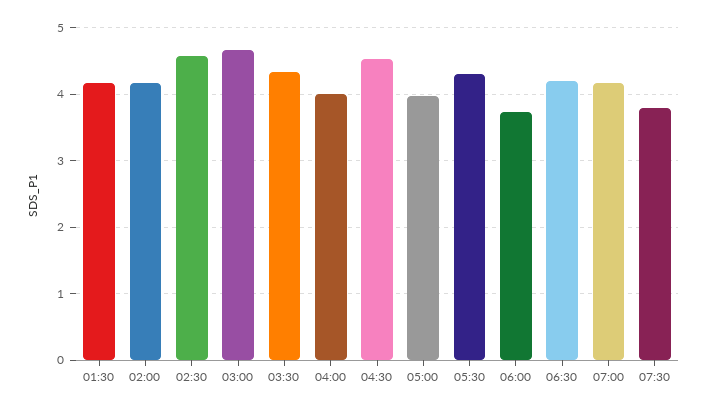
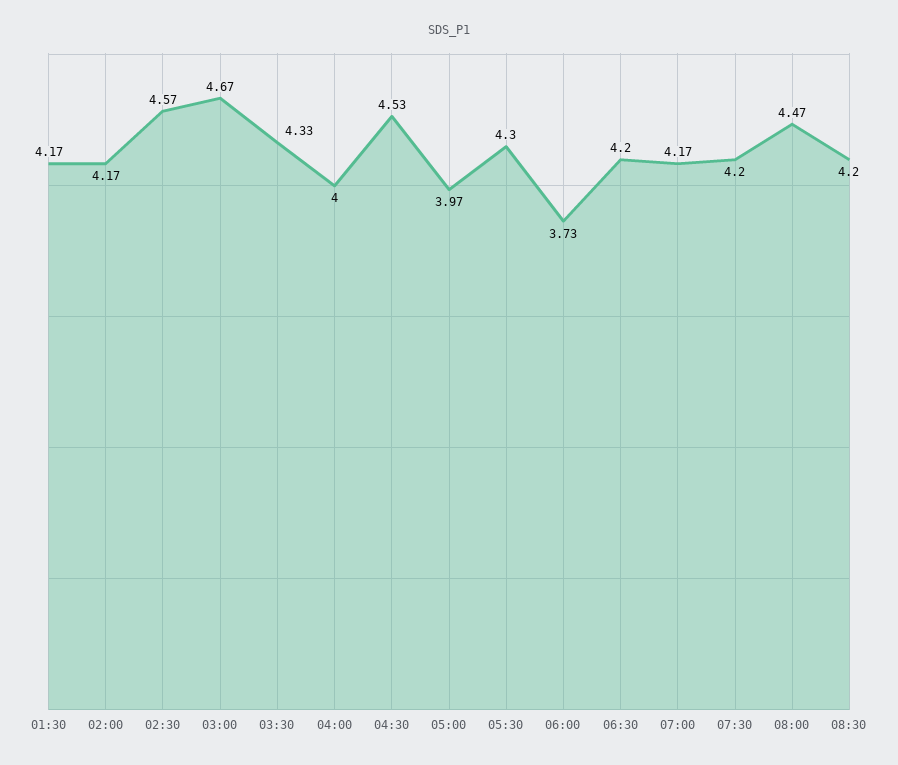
07:30: 3.8 -> 4.2
08:00: none -> 4.47
08:30: none -> 4.2

